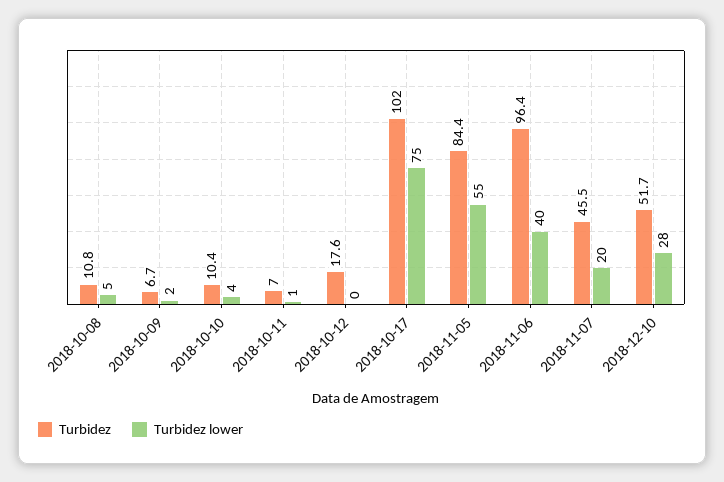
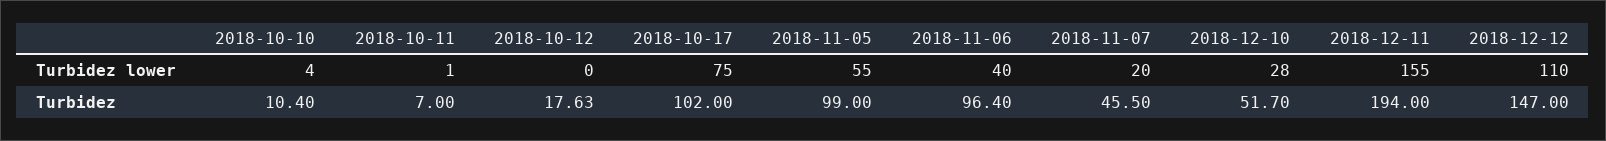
Turbidez, 2018-10-08: 10.8 -> none
Turbidez lower, 2018-10-08: 5 -> none
Turbidez, 2018-10-09: 6.7 -> none
Turbidez lower, 2018-10-09: 2 -> none
Turbidez, 2018-11-05: 84.4 -> 99
Turbidez lower, 2018-12-11: none -> 155
Turbidez lower, 2018-12-12: none -> 110
Turbidez, 2018-12-11: none -> 194
Turbidez, 2018-12-12: none -> 147

